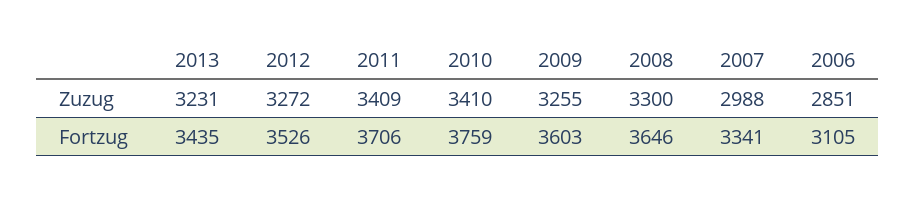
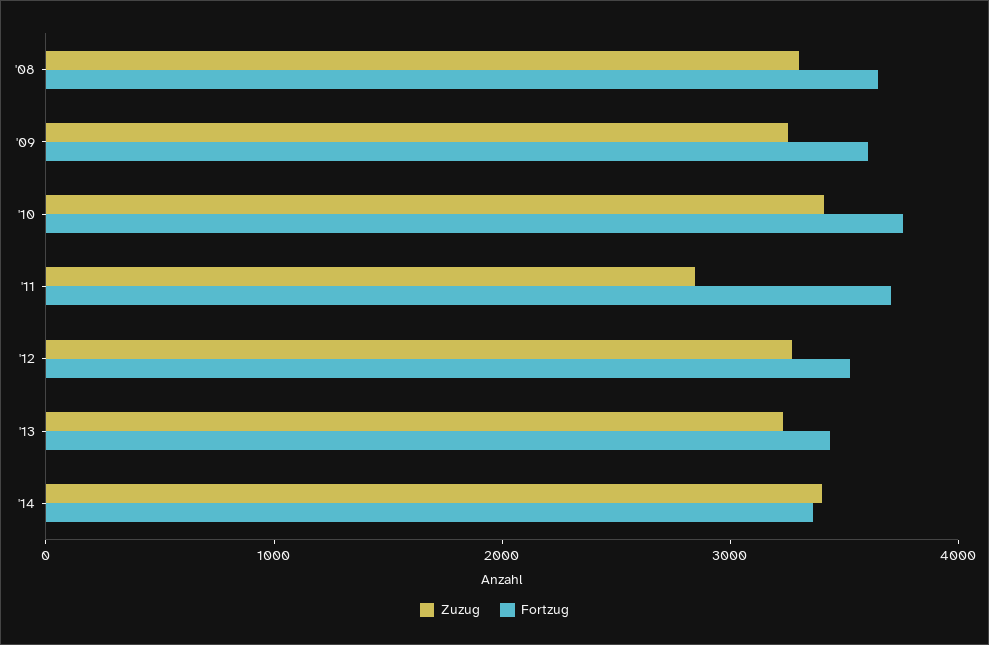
Zuzug, 2011: 3409 -> 2800
Zuzug, 2007: 2988 -> none
Zuzug, 2006: 2851 -> none
Fortzug, 2007: 3341 -> none
Fortzug, 2006: 3105 -> none
Zuzug, '14: none -> 3400
Fortzug, '14: none -> 3400

